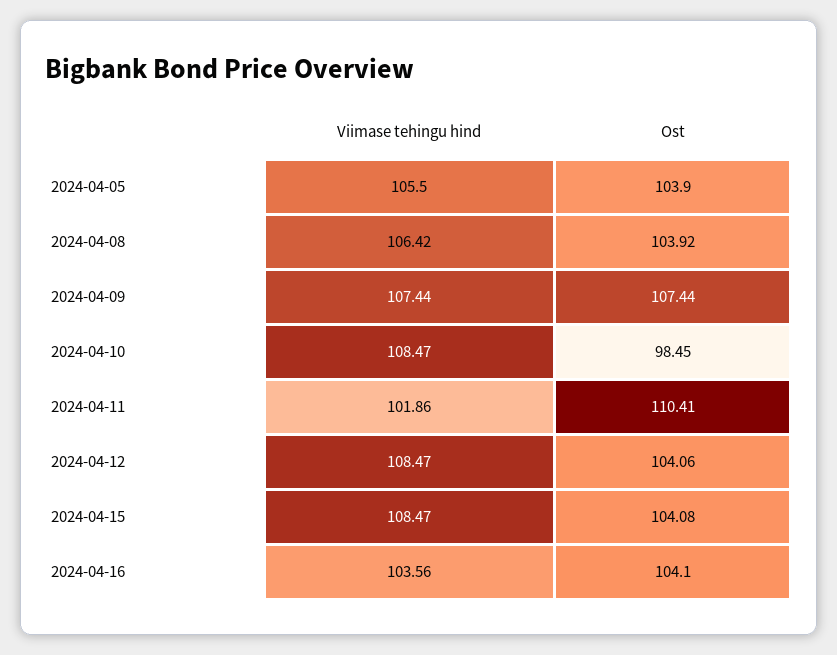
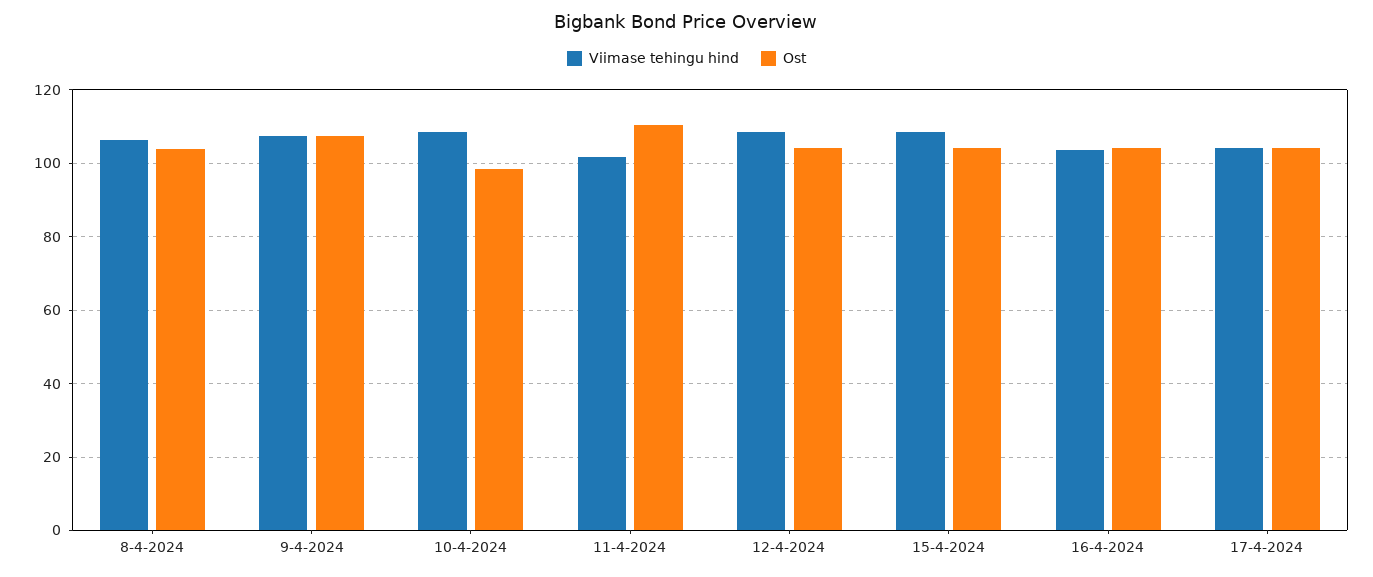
Viimase tehingu hind, 2024-04-05: 105.5 -> none
Ost, 2024-04-05: 103.9 -> none
Viimase tehingu hind, 17-4-2024: none -> 104
Ost, 17-4-2024: none -> 104

